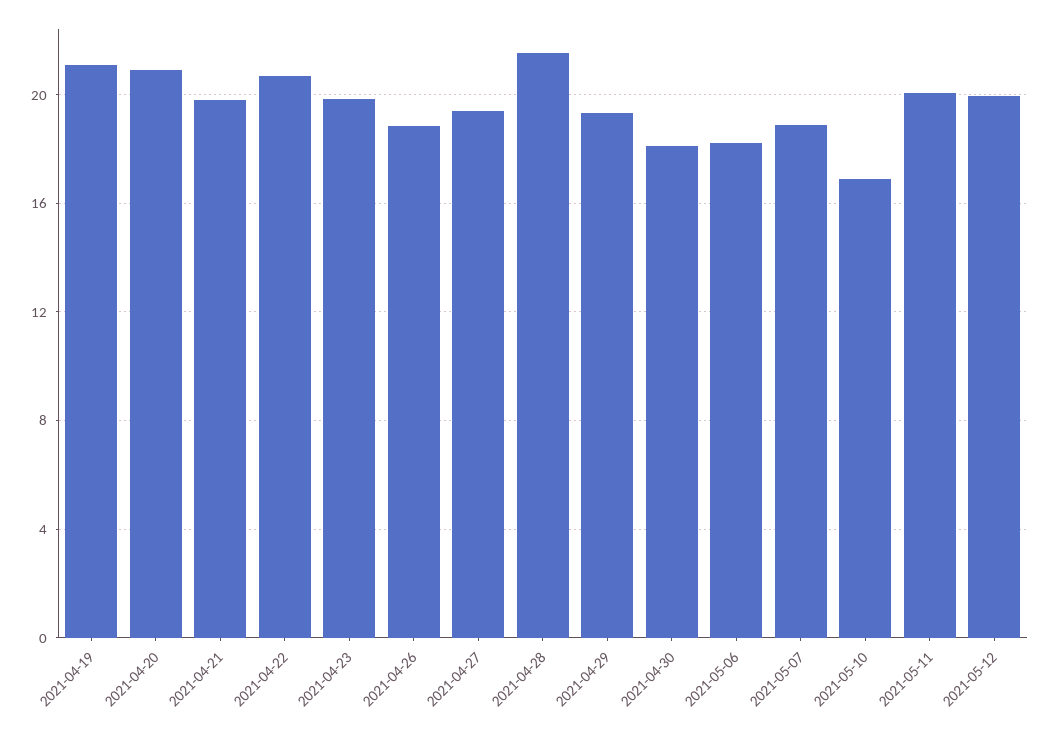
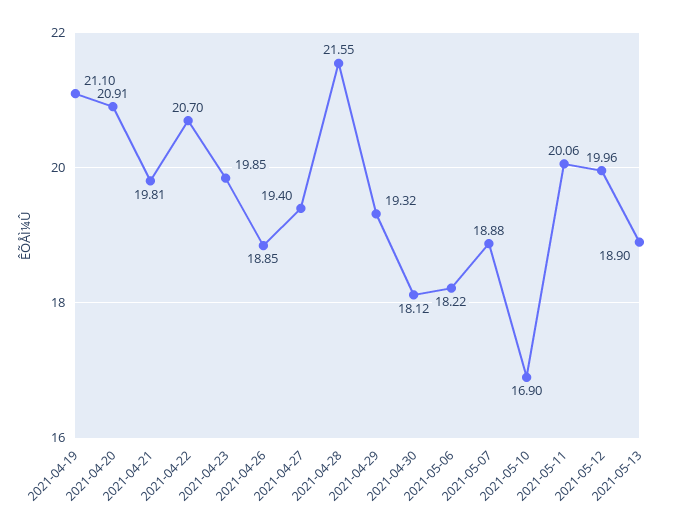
2021-05-13: none -> 18.9

